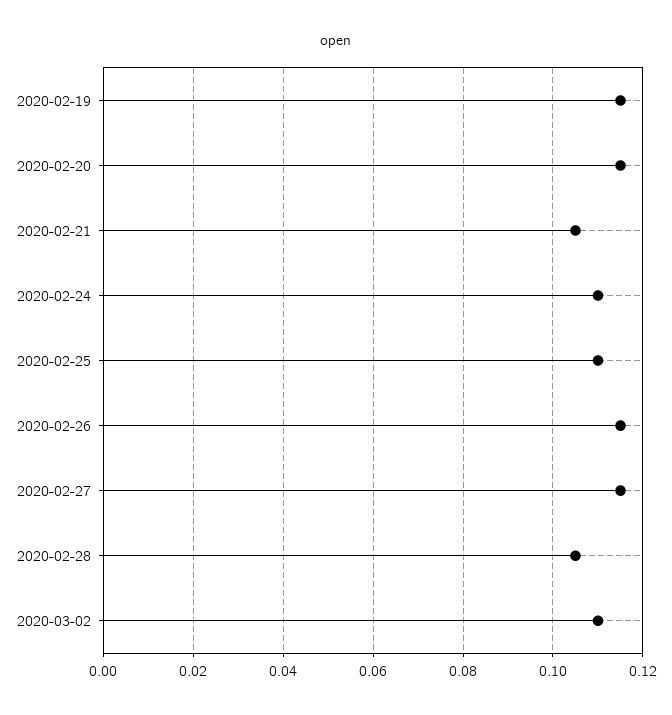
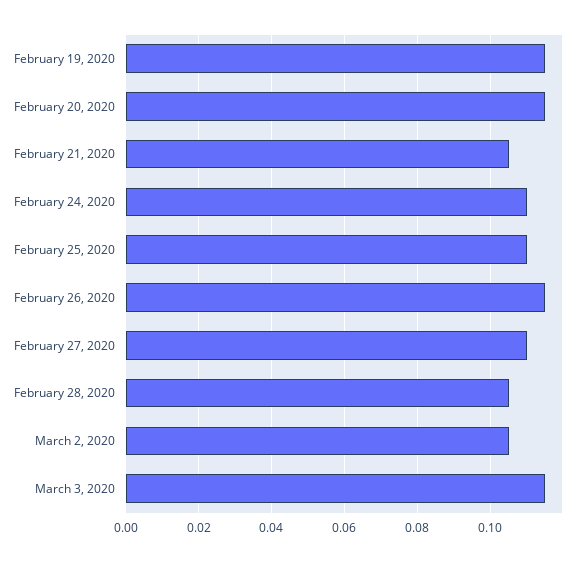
2020-02-27: 0.115 -> 0.11
2020-03-02: 0.11 -> 0.105
March 3, 2020: none -> 0.115

